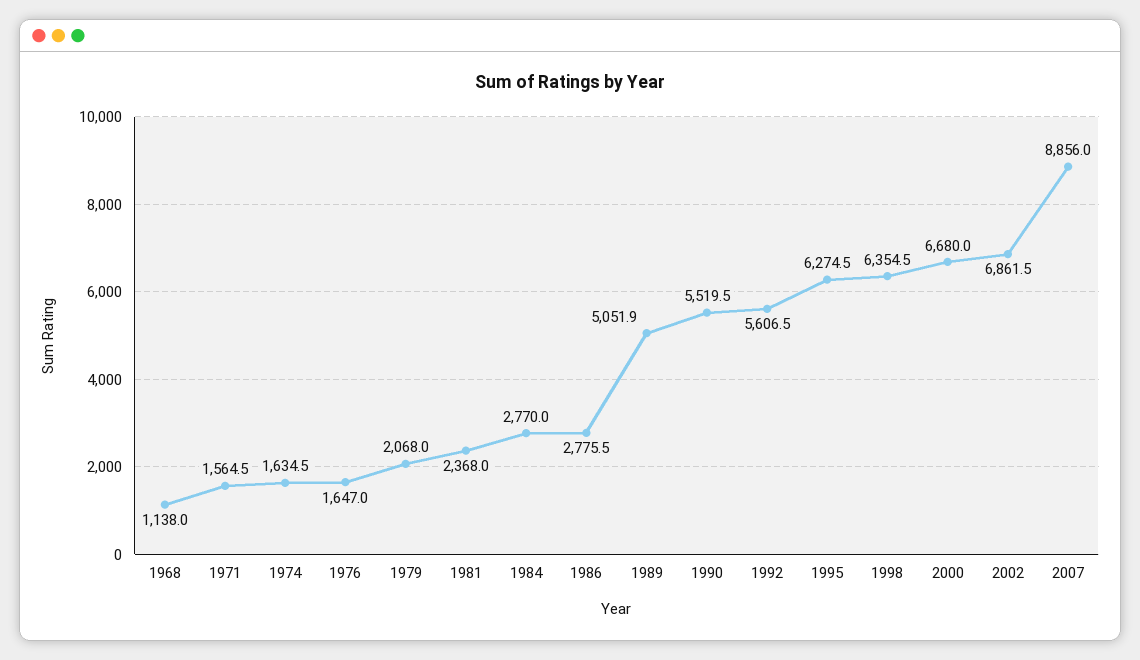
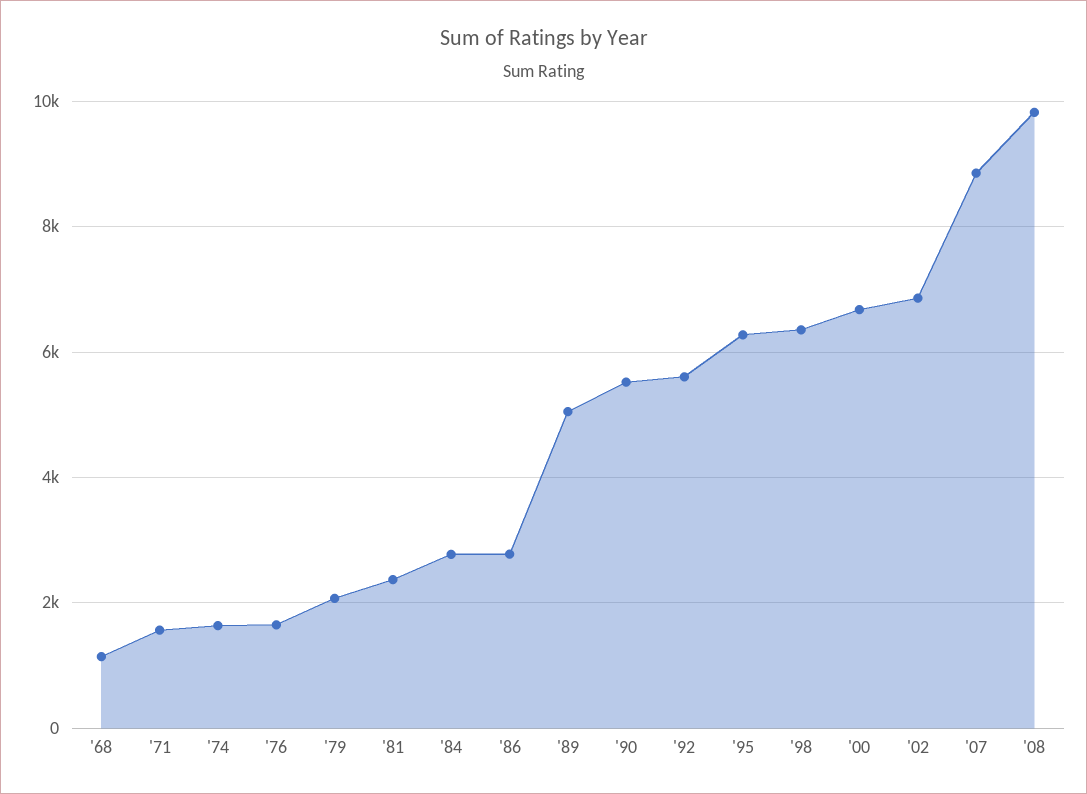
'08: none -> 9800

